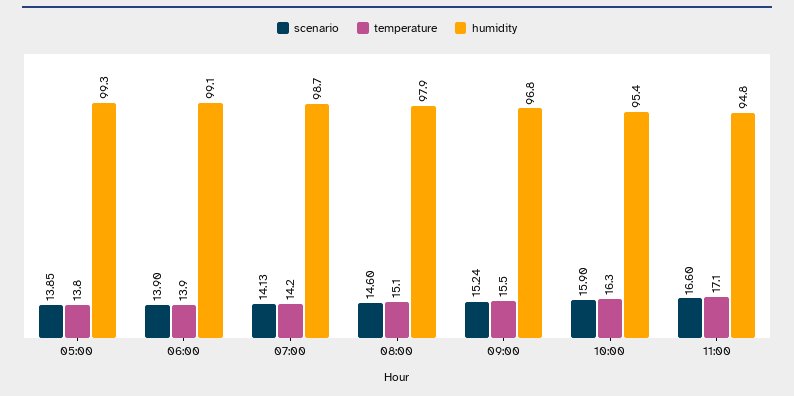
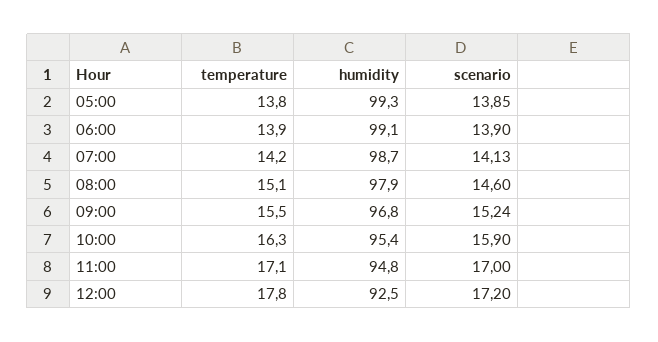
scenario, 11:00: 16.6 -> 17
temperature, 12:00: none -> 17.8
humidity, 12:00: none -> 92.5
scenario, 12:00: none -> 17.2

